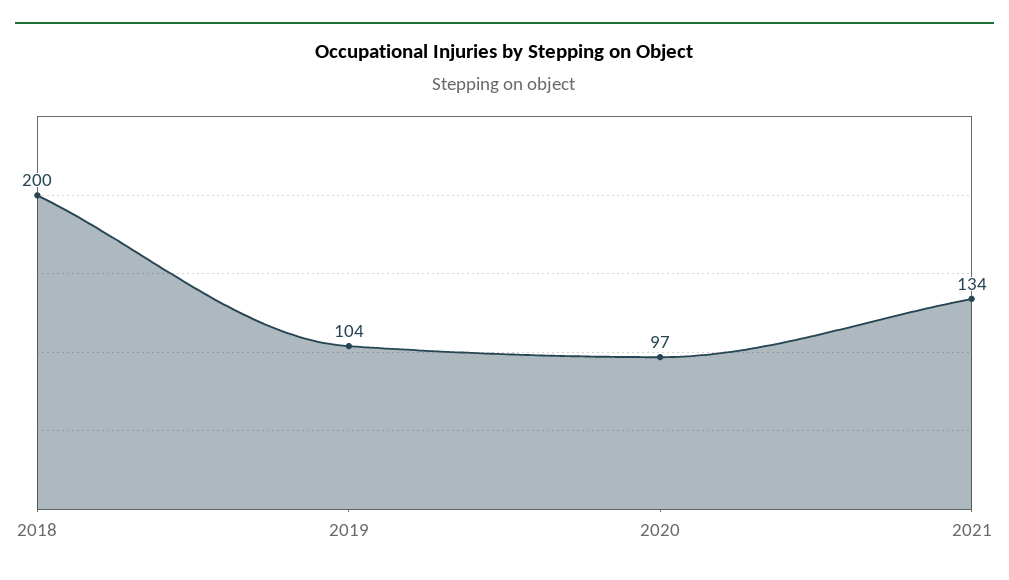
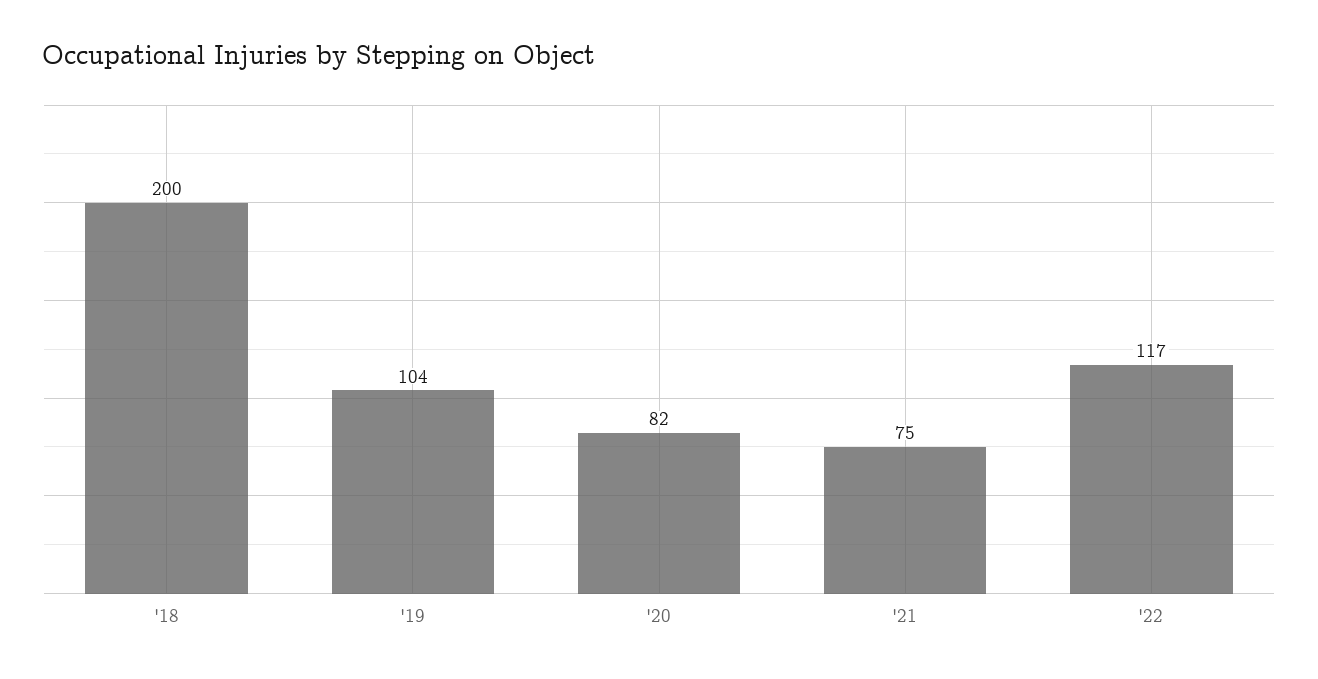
2020: 97 -> 82
2021: 134 -> 75
'22: none -> 117

